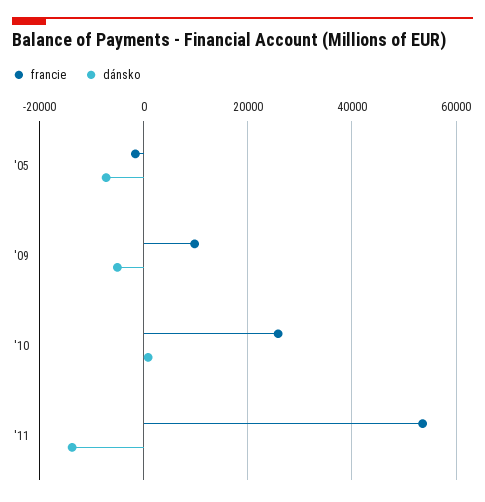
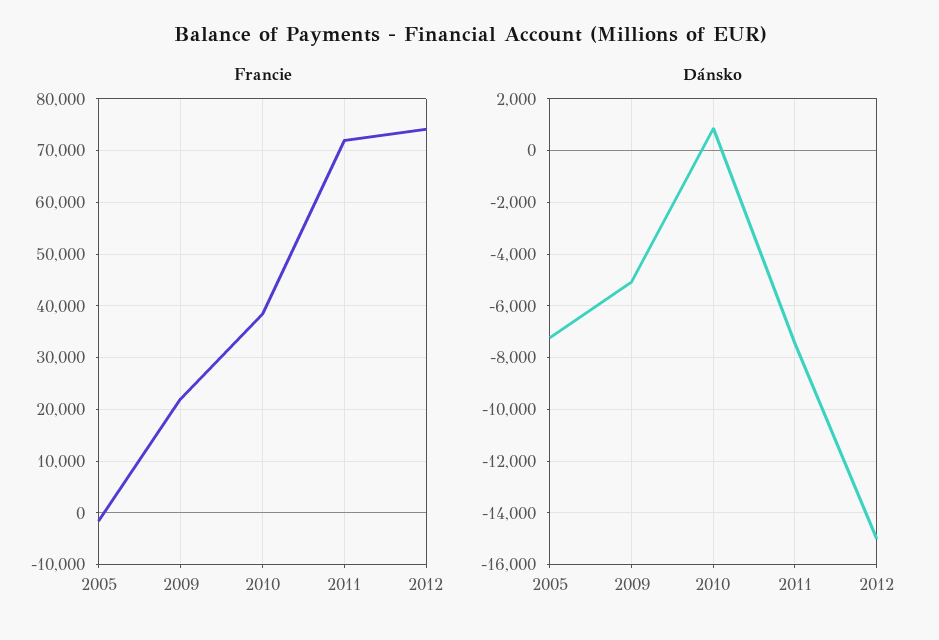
francie, '09: 10000 -> 22000
francie, '10: 26000 -> 38000
francie, '11: 54000 -> 72000
dánsko, '11: -14000 -> -7500
francie, 2012: none -> 74000
dánsko, 2012: none -> -15000

